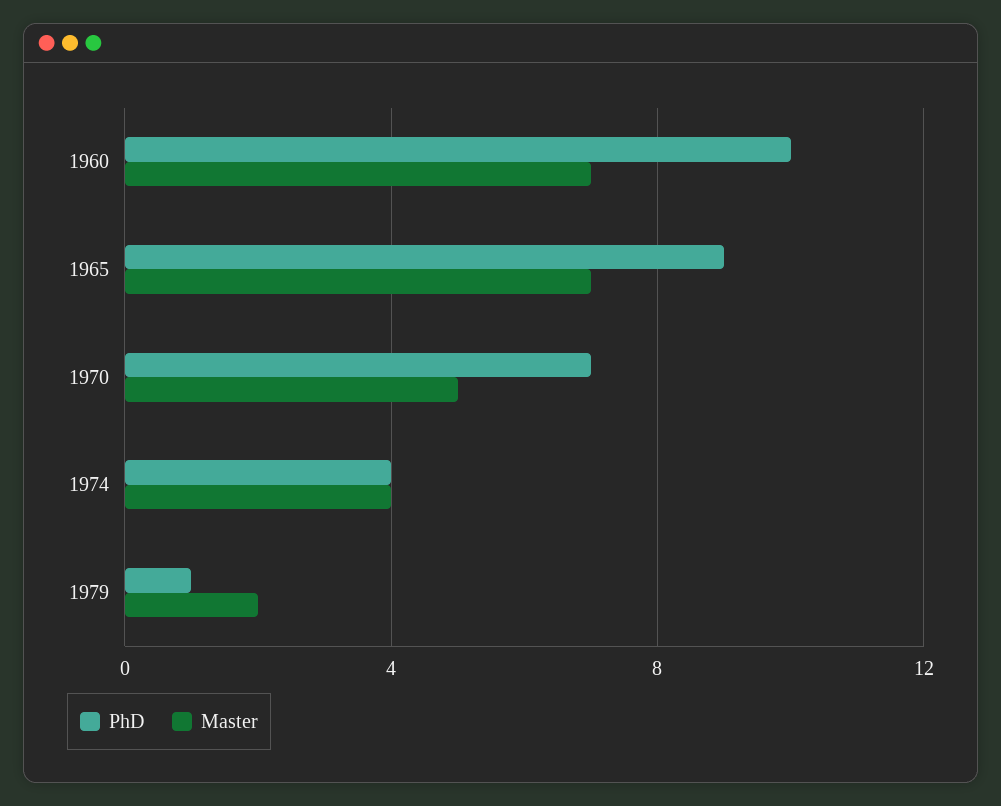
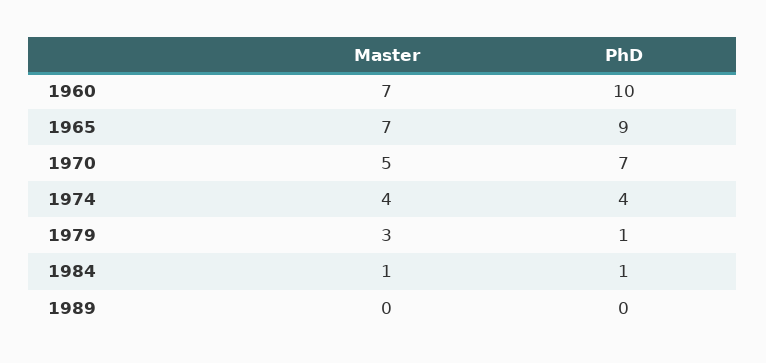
Master, 1979: 2 -> 3
Master, 1984: none -> 1
PhD, 1984: none -> 1
Master, 1989: none -> 0
PhD, 1989: none -> 0

